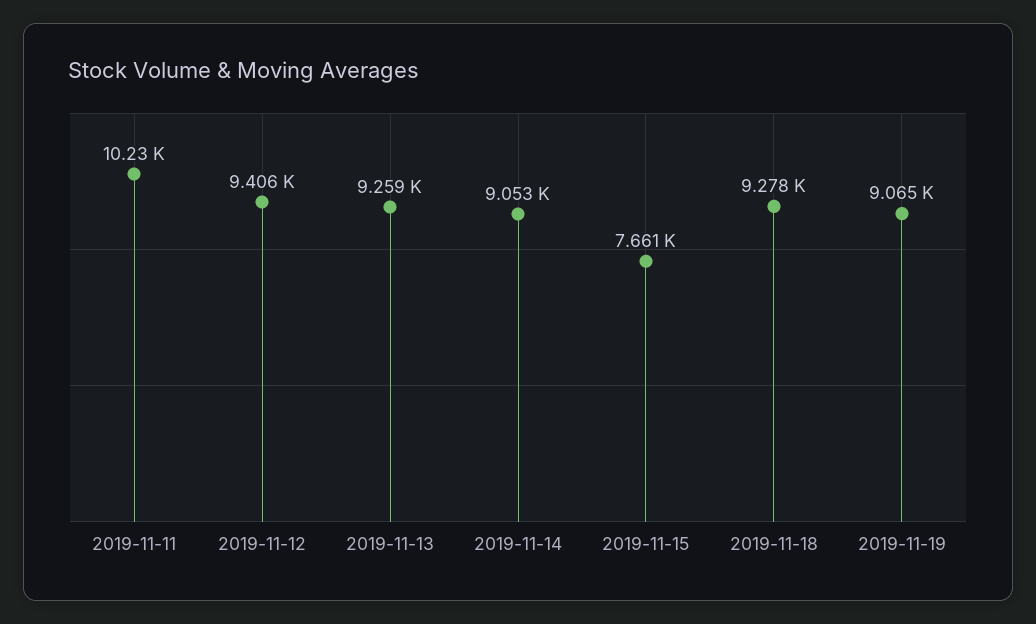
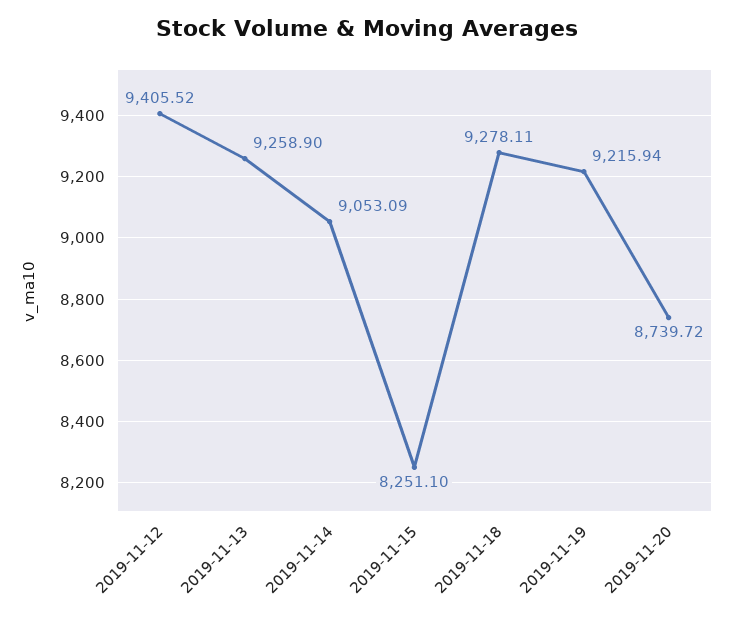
2019-11-11: 10230 -> none
2019-11-15: 7661 -> 8251.1
2019-11-19: 9065 -> 9215.94
2019-11-20: none -> 8739.72

